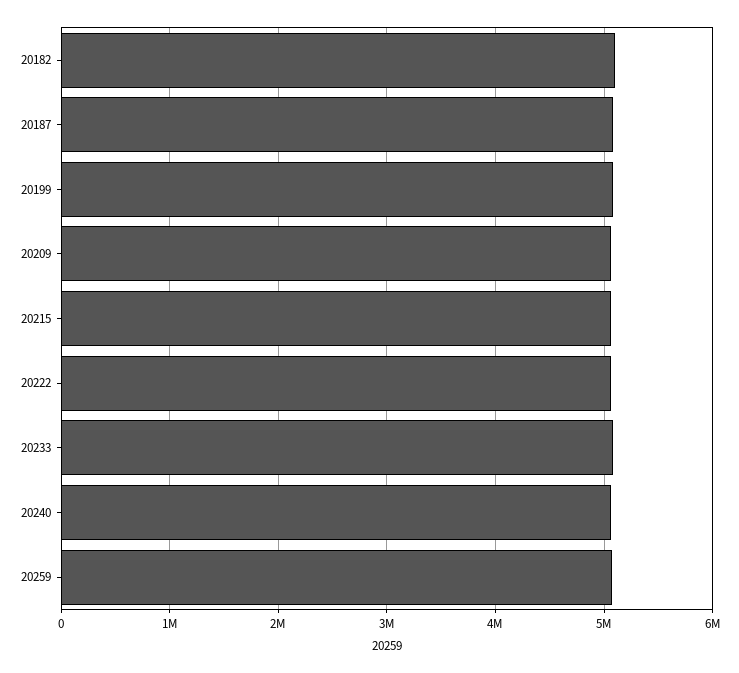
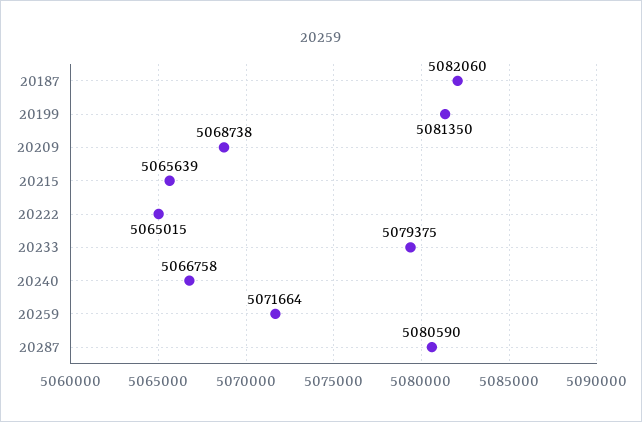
20182: 5100000 -> none
20287: none -> 5080590

